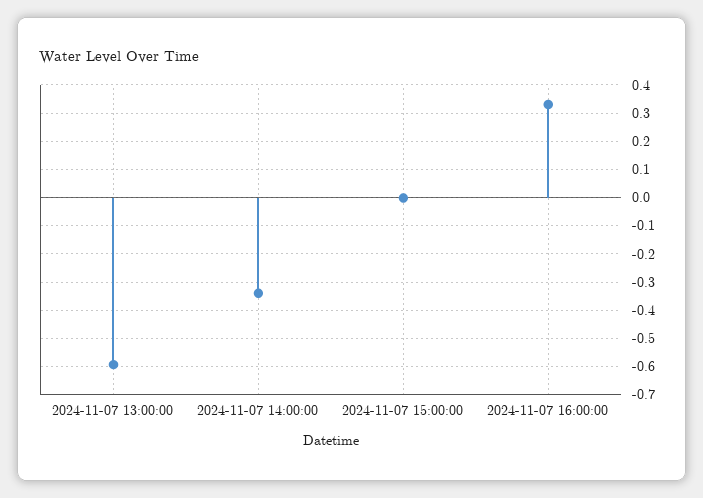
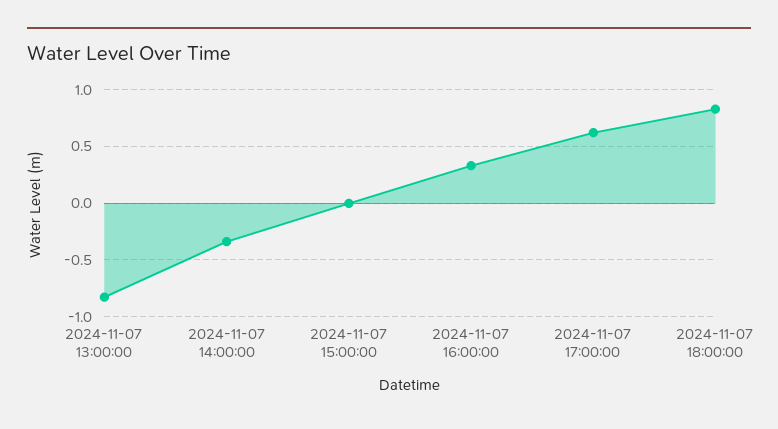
2024-11-07 13:00:00: -0.6 -> -0.8
2024-11-07 17:00:00: none -> 0.6
2024-11-07 18:00:00: none -> 0.8

